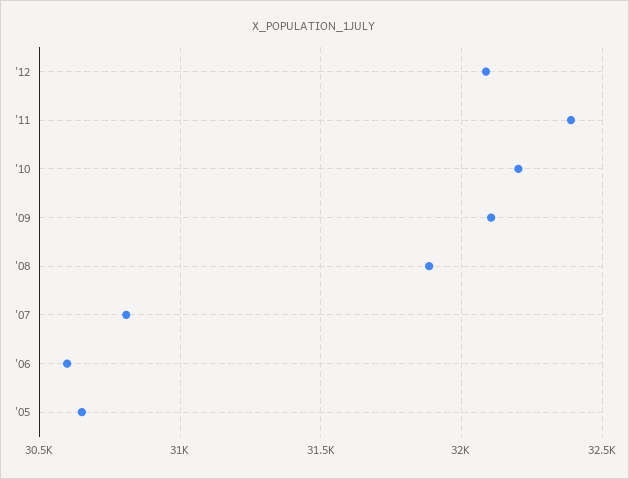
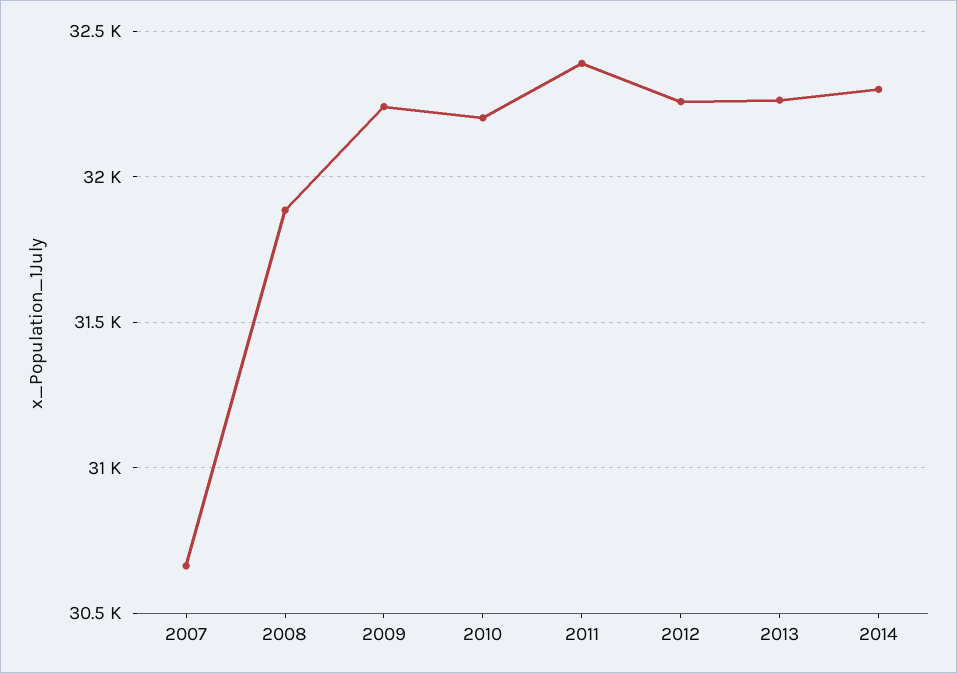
'12: 32100 -> 32250
'09: 32100 -> 32250
'07: 30800 -> 30650
'06: 30600 -> none
'05: 30650 -> none
2013: none -> 32250
2014: none -> 32300

